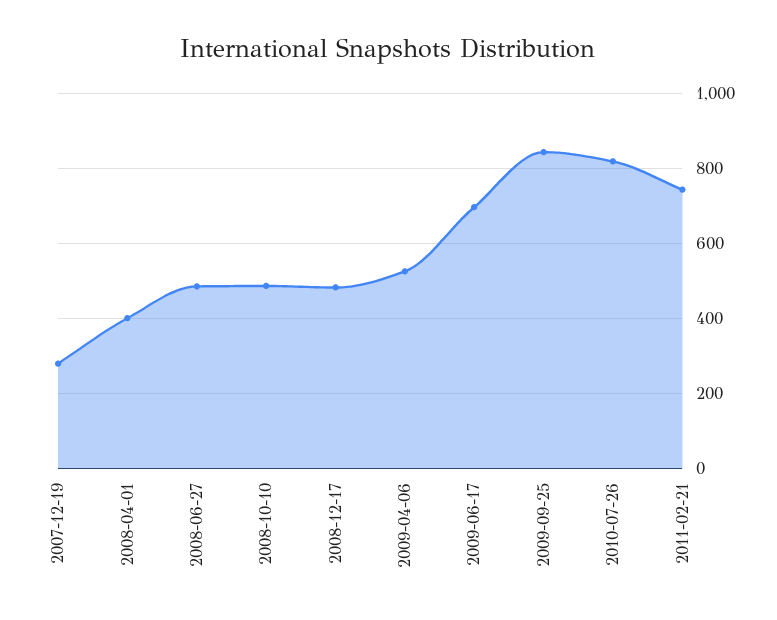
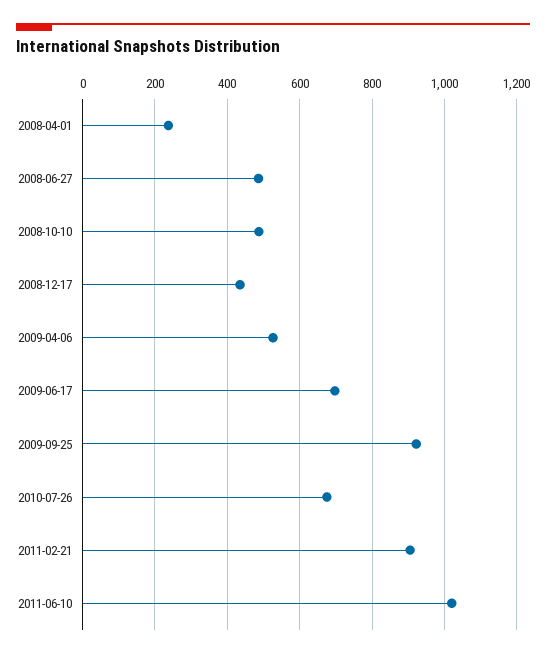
2007-12-19: 280 -> none
2008-04-01: 400 -> 240
2008-12-17: 480 -> 440
2009-09-25: 840 -> 920
2010-07-26: 820 -> 680
2011-02-21: 740 -> 900
2011-06-10: none -> 1020

